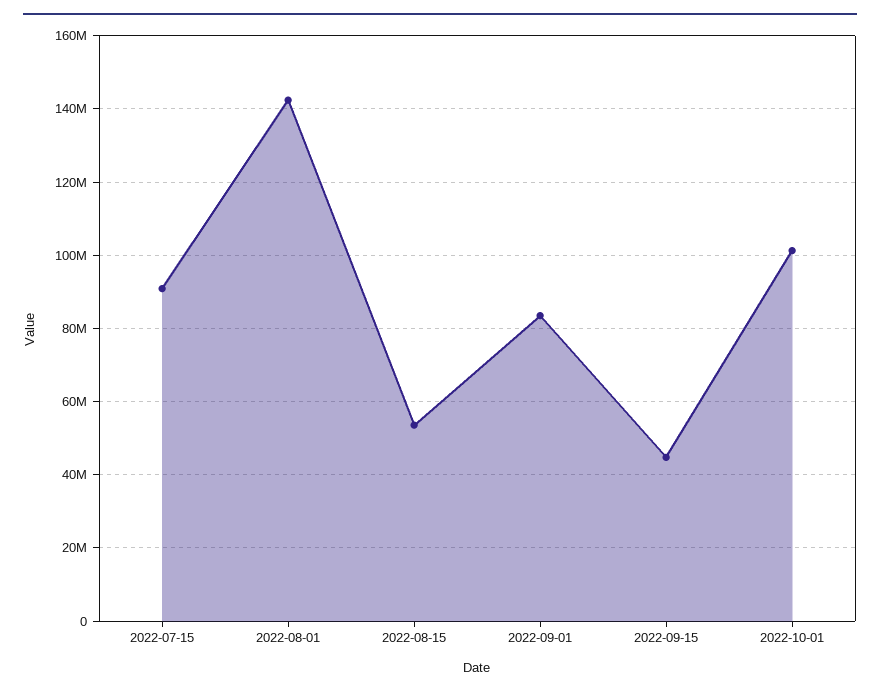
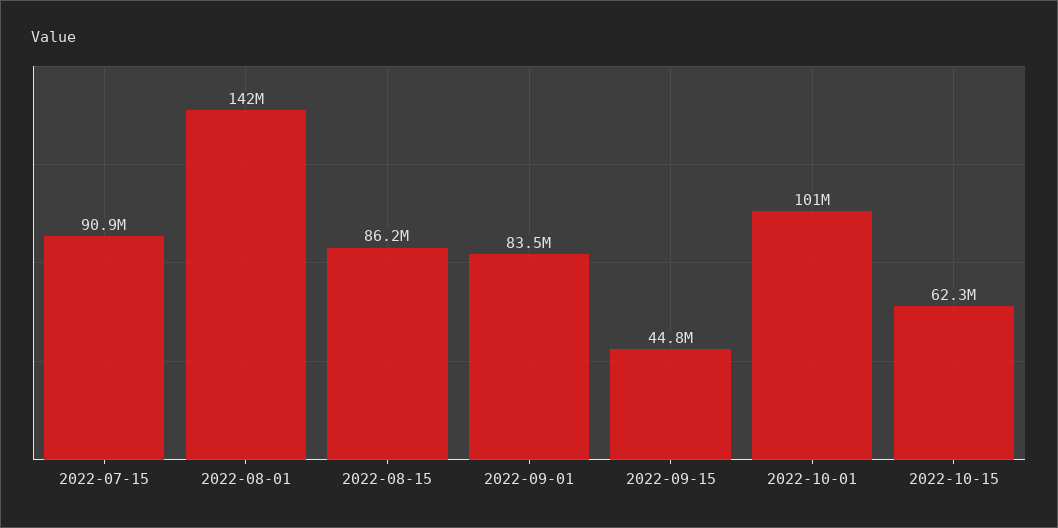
2022-08-15: 54000000 -> 86200000
2022-10-15: none -> 62300000

